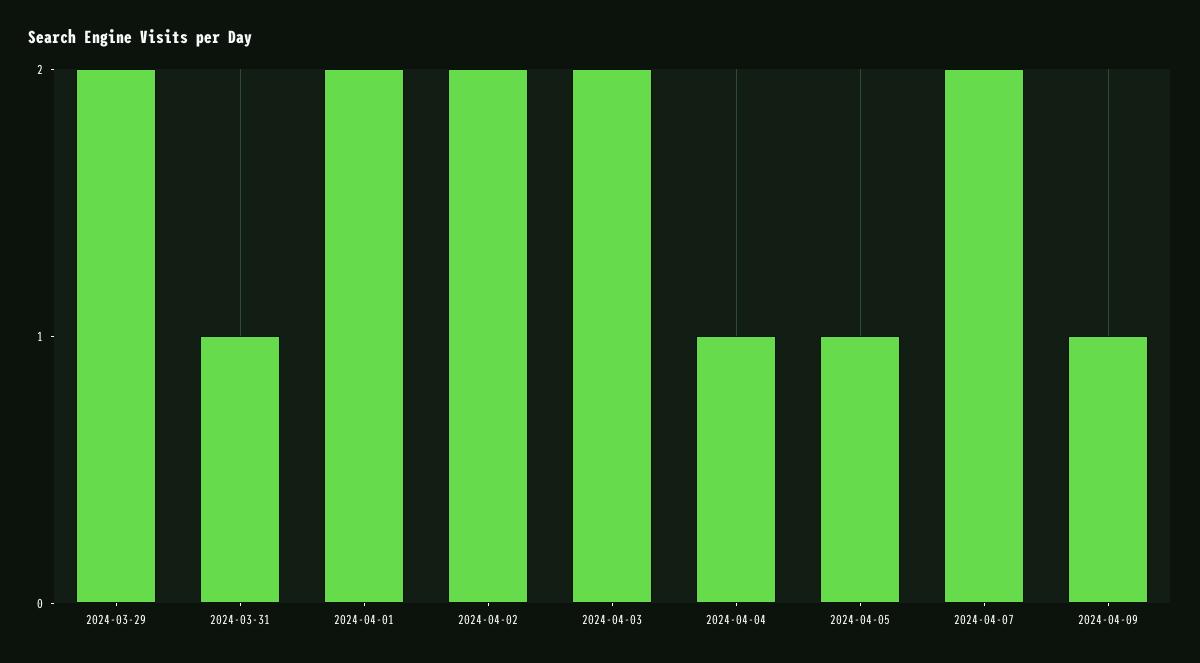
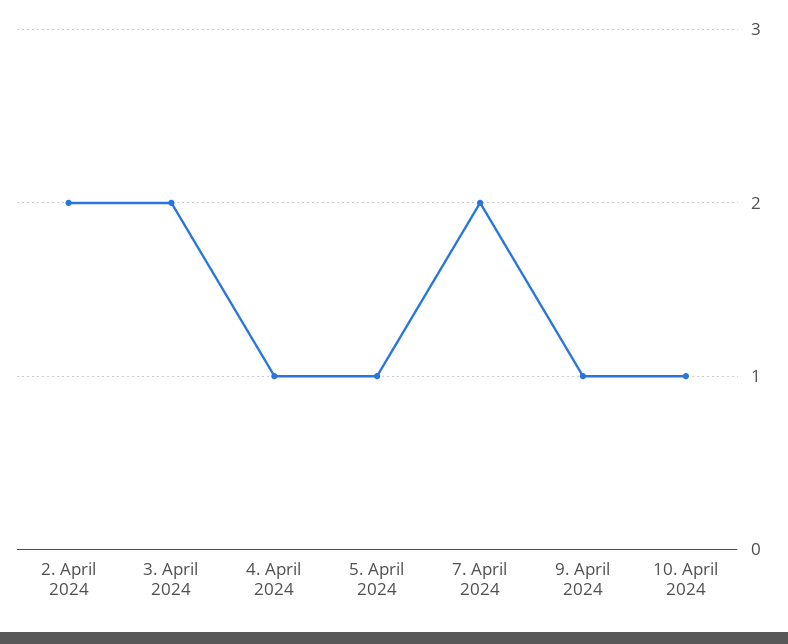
2024-03-29: 2 -> none
2024-03-31: 1 -> none
2024-04-01: 2 -> none
10. April 2024: none -> 1

